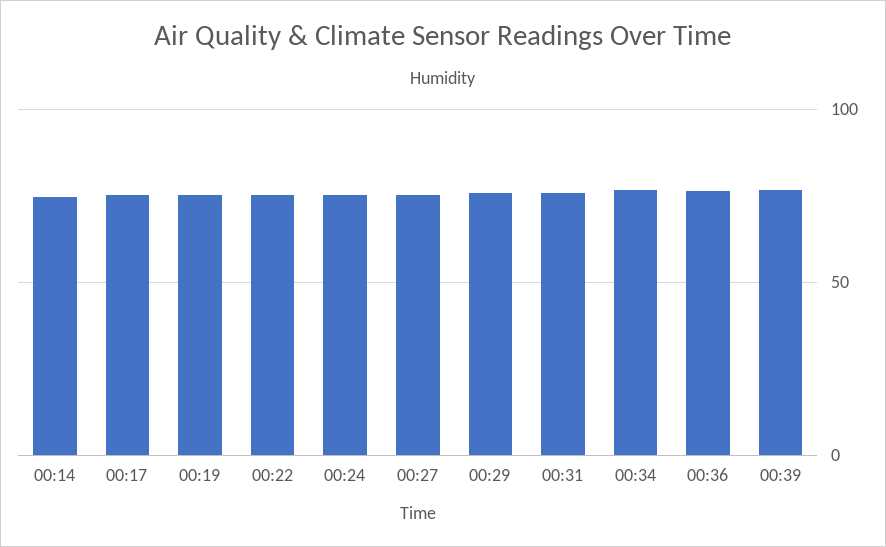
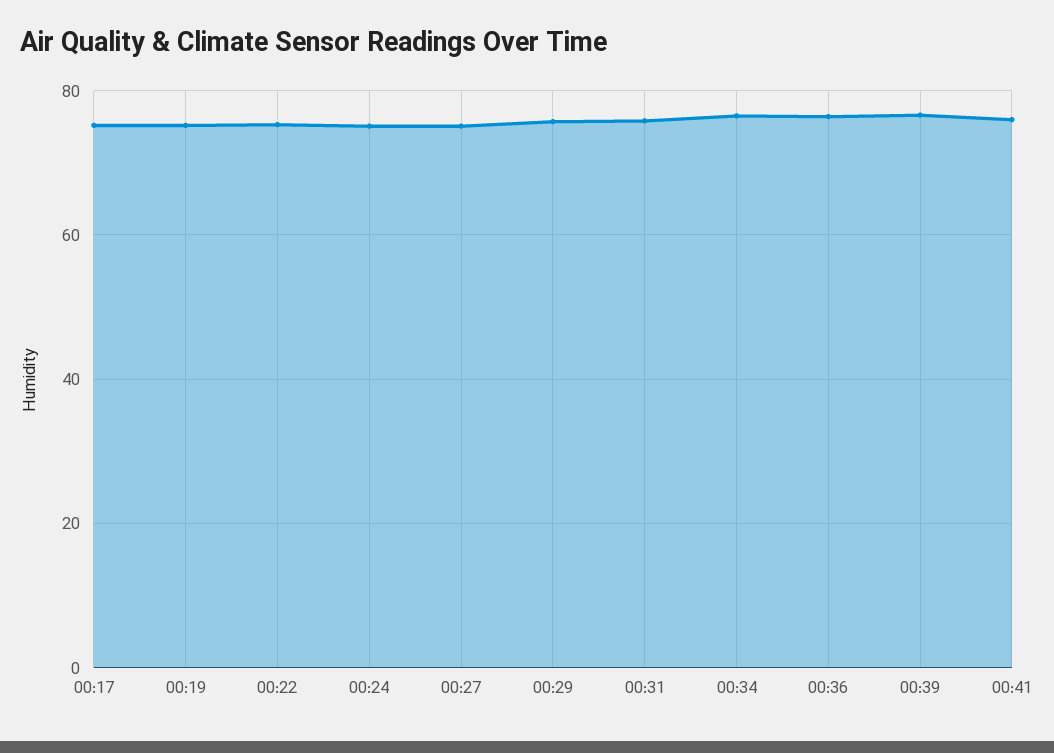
00:14: 75 -> none
00:41: none -> 76

